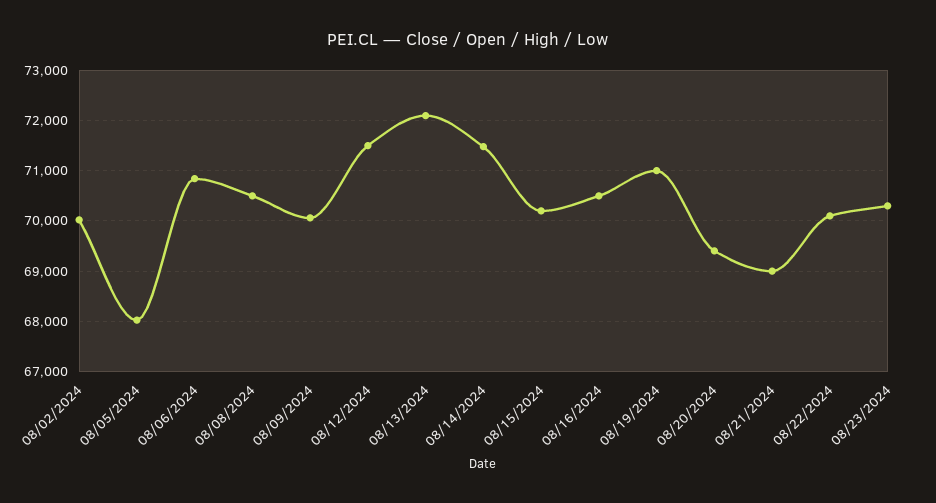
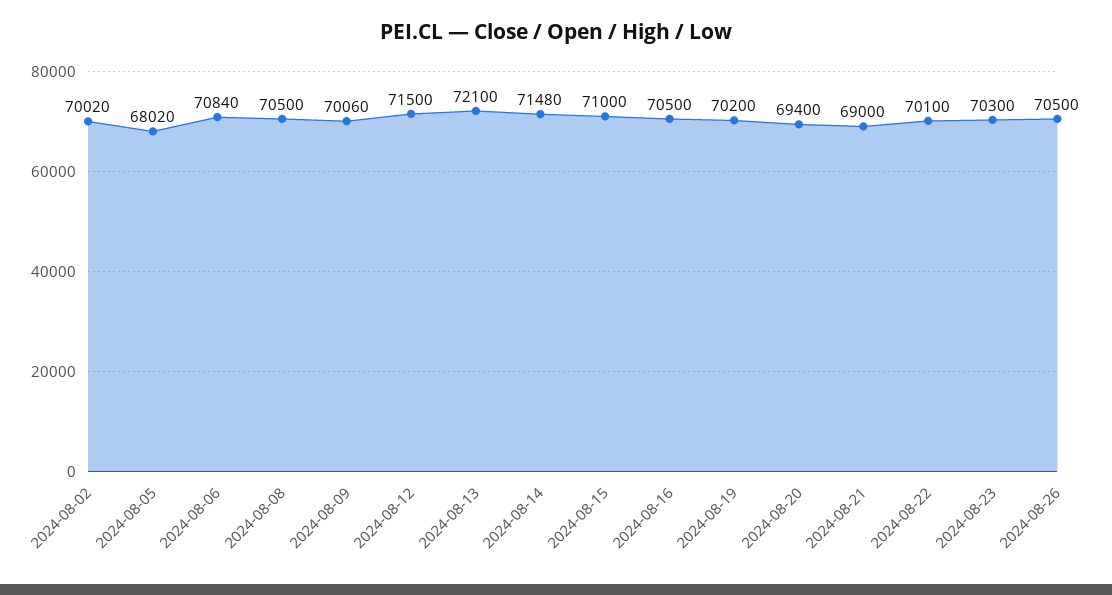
08/15/2024: 70200 -> 71000
08/19/2024: 71000 -> 70200
2024-08-26: none -> 70500

